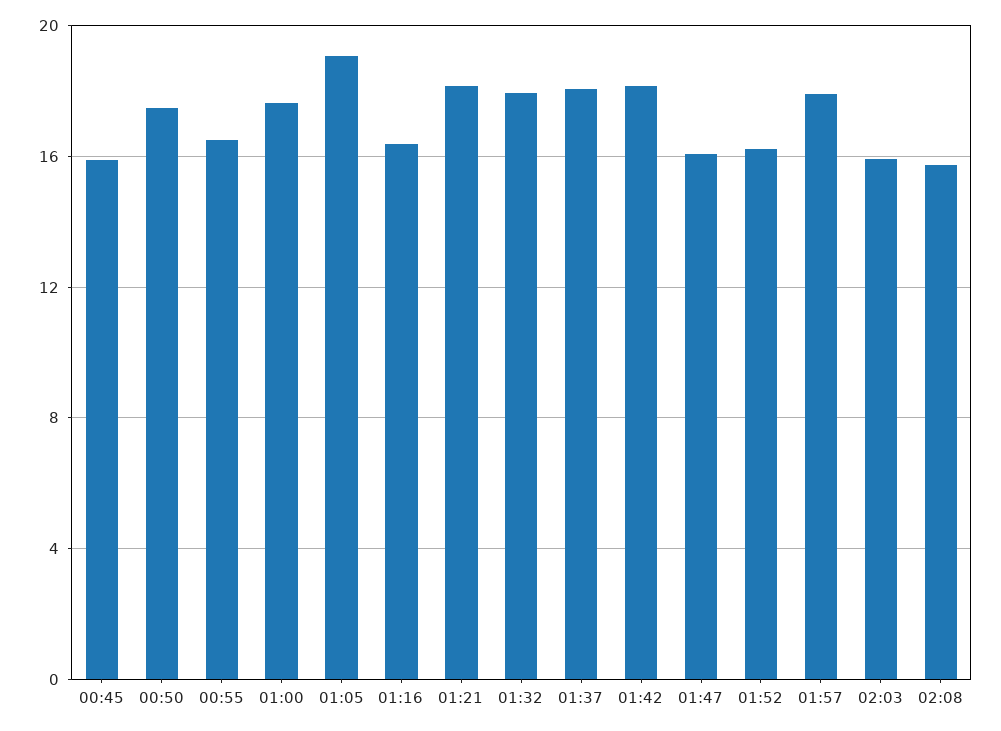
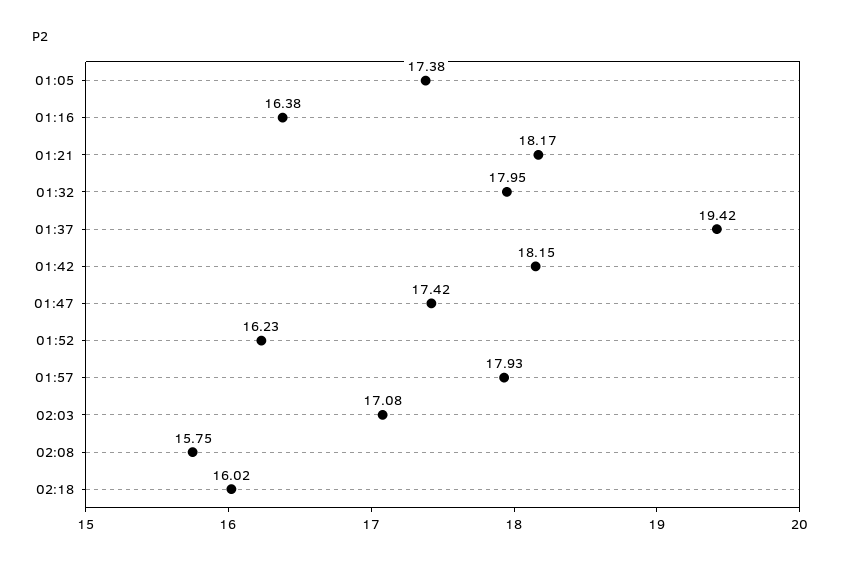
00:45: 16 -> none
00:50: 17.5 -> none
00:55: 16.5 -> none
01:00: 17.5 -> none
01:05: 19 -> 17.38
01:37: 18 -> 19.42
01:47: 16 -> 17.42
02:03: 16 -> 17.08
02:18: none -> 16.02

